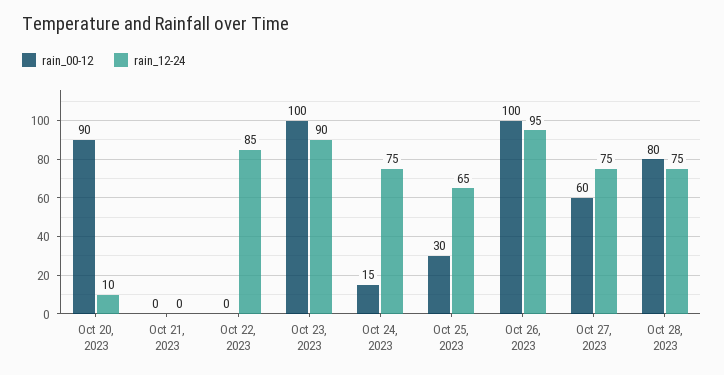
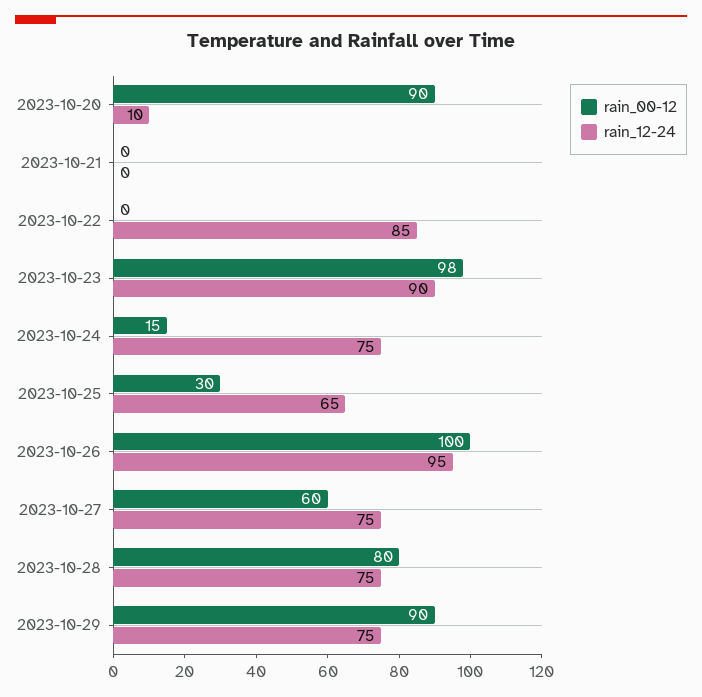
rain_00-12, Oct 23, 2023: 100 -> 98
rain_00-12, 2023-10-29: none -> 90
rain_12-24, 2023-10-29: none -> 75

